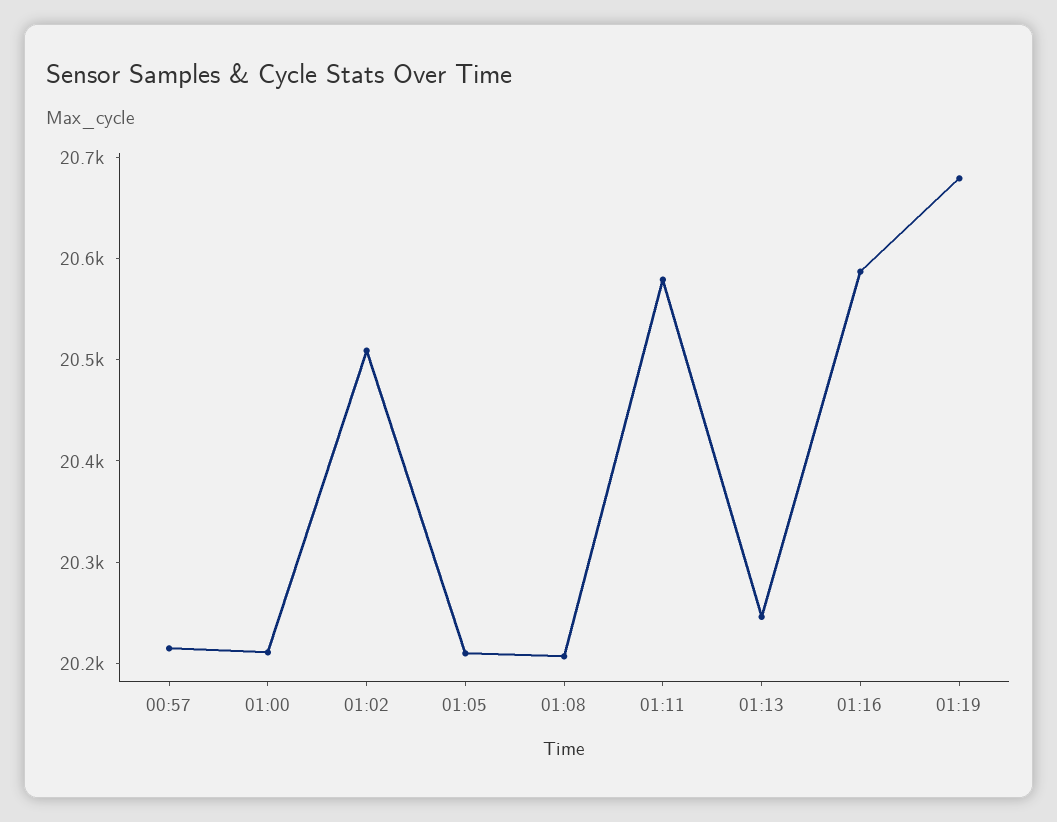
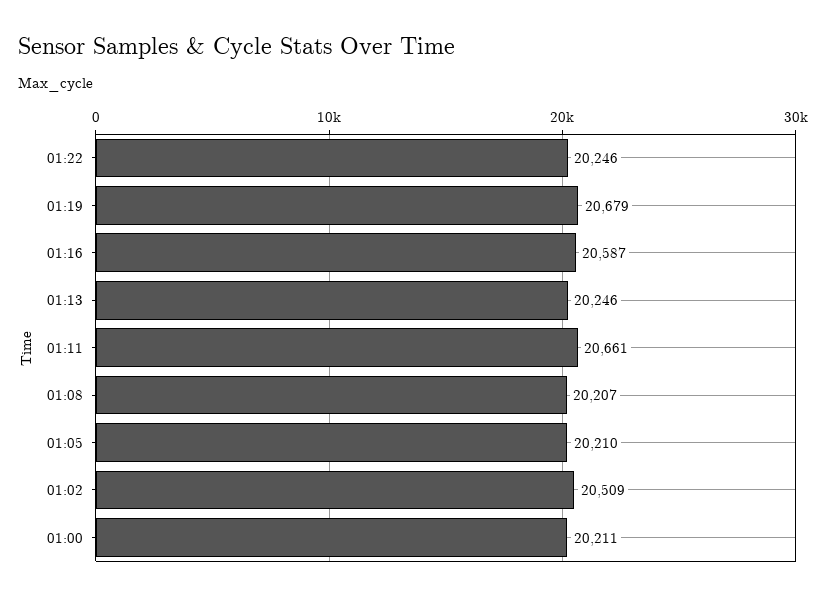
00:57: 20220 -> none
01:11: 20580 -> 20661
01:22: none -> 20246

